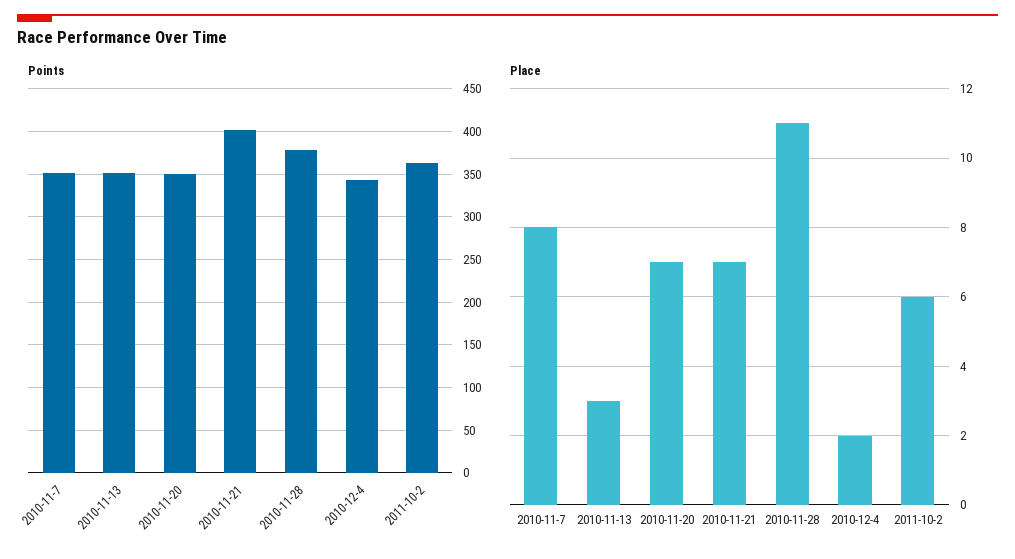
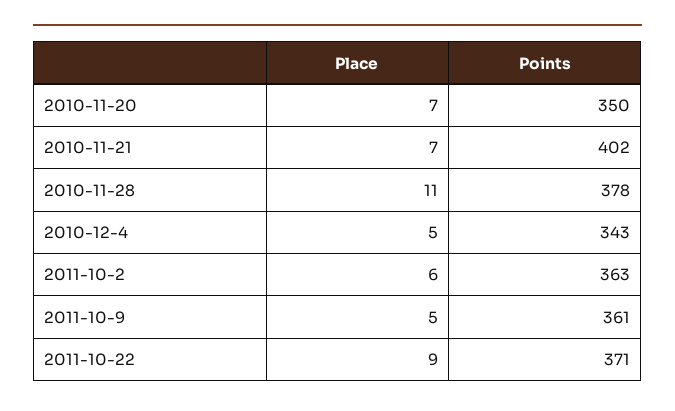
Points, 2010-11-7: 350 -> none
Points, 2010-11-13: 350 -> none
Place, 2010-11-7: 8 -> none
Place, 2010-11-13: 3 -> none
Place, 2010-12-4: 2 -> 5
Place, 2011-10-9: none -> 5
Points, 2011-10-9: none -> 361
Place, 2011-10-22: none -> 9
Points, 2011-10-22: none -> 371

